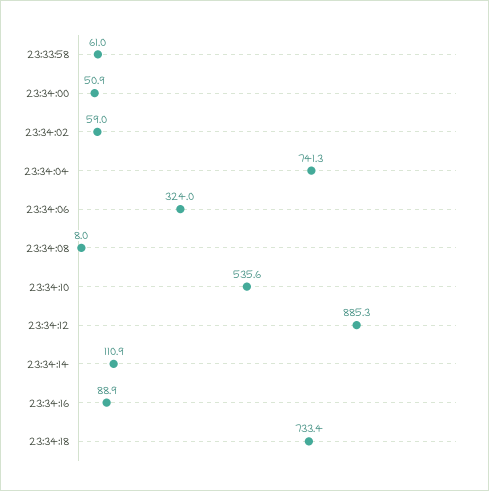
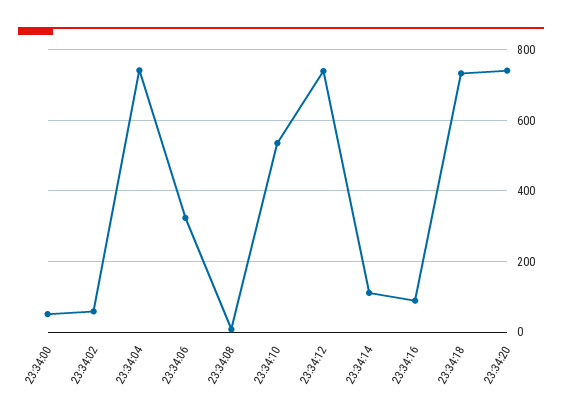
23:33:58: 61 -> none
23:34:12: 885.3 -> 740
23:34:20: none -> 740

